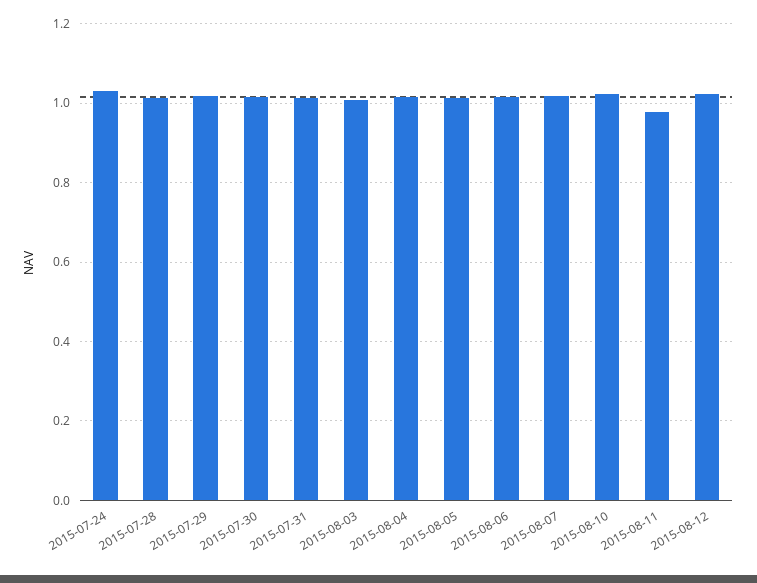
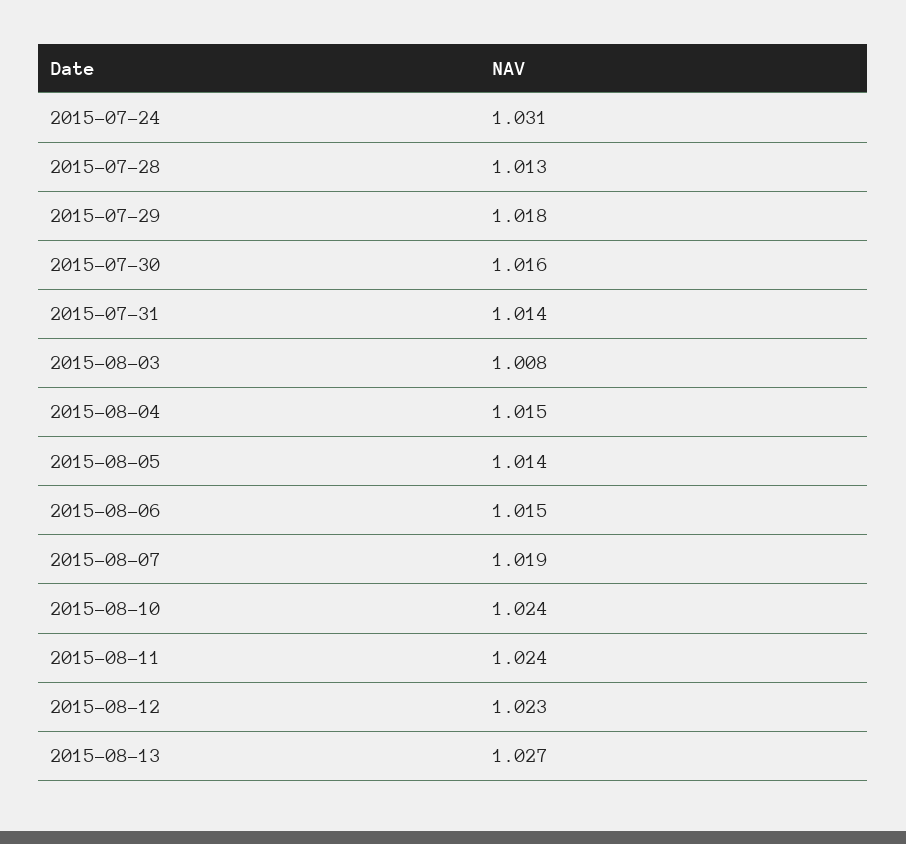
2015-08-11: 0.98 -> 1.024
2015-08-13: none -> 1.027

